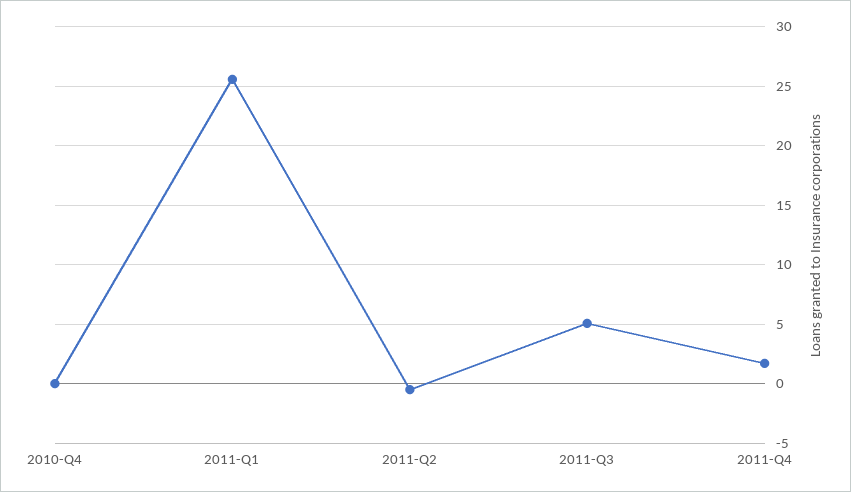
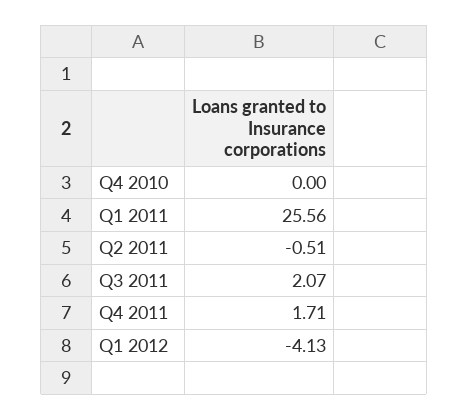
2011-Q3: 5 -> 2.07
Q1 2012: none -> -4.13

